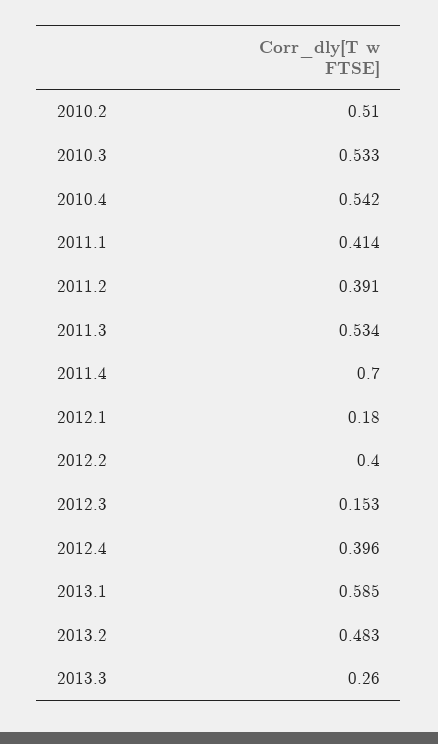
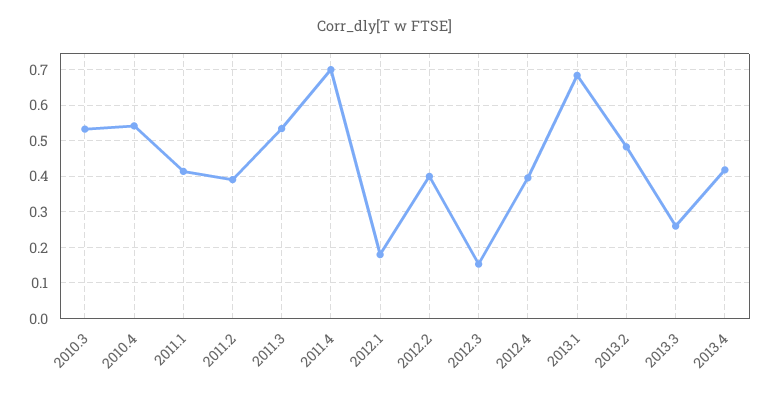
2010.2: 0.51 -> none
2013.1: 0.585 -> 0.68
2013.4: none -> 0.42

